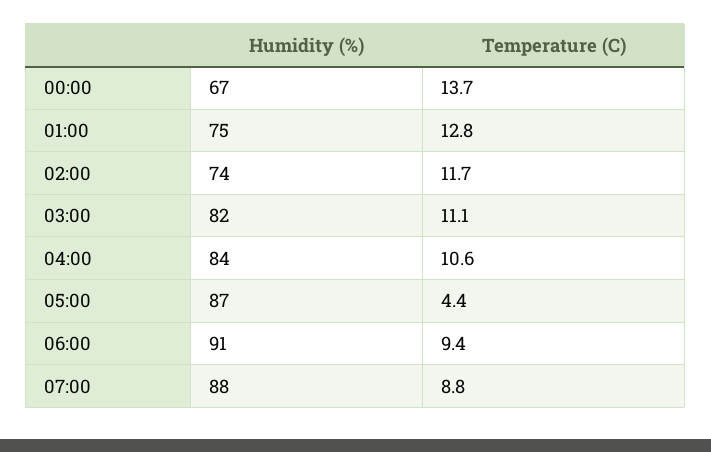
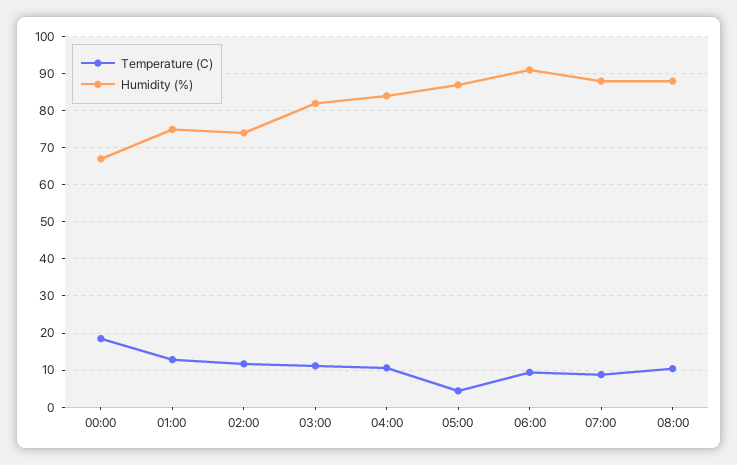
Temperature (C), 00:00: 13.7 -> 18
Temperature (C), 08:00: none -> 10
Humidity (%), 08:00: none -> 88

